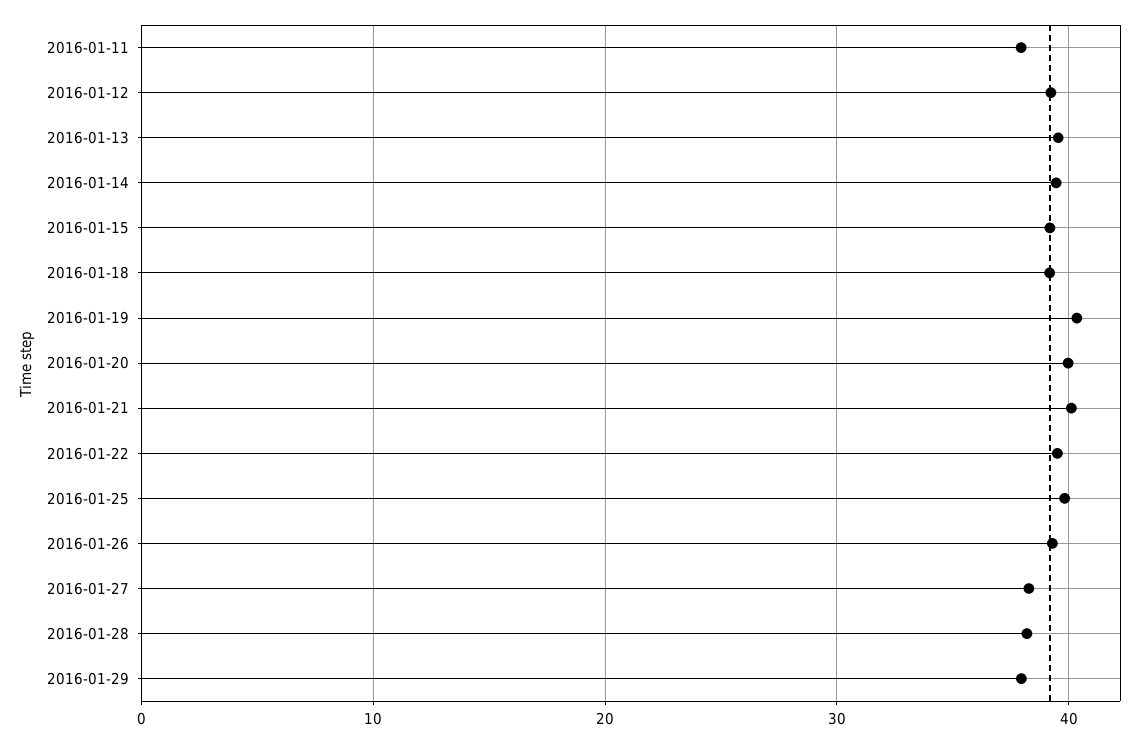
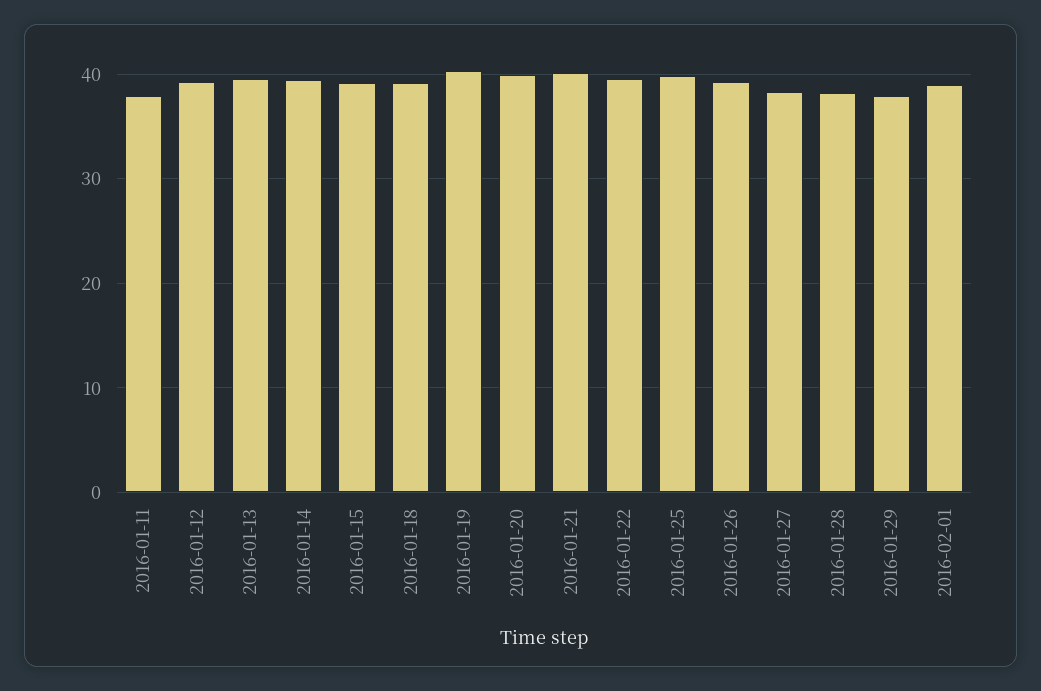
2016-02-01: none -> 39

